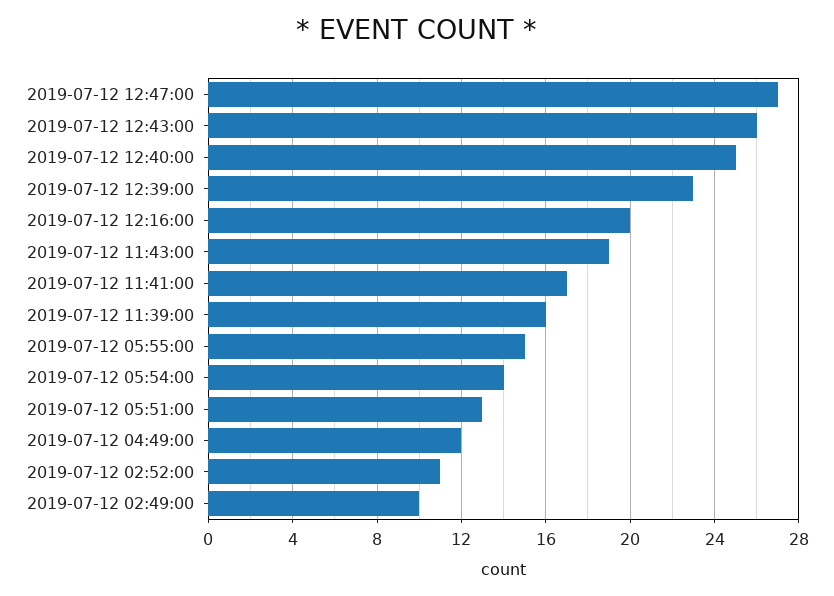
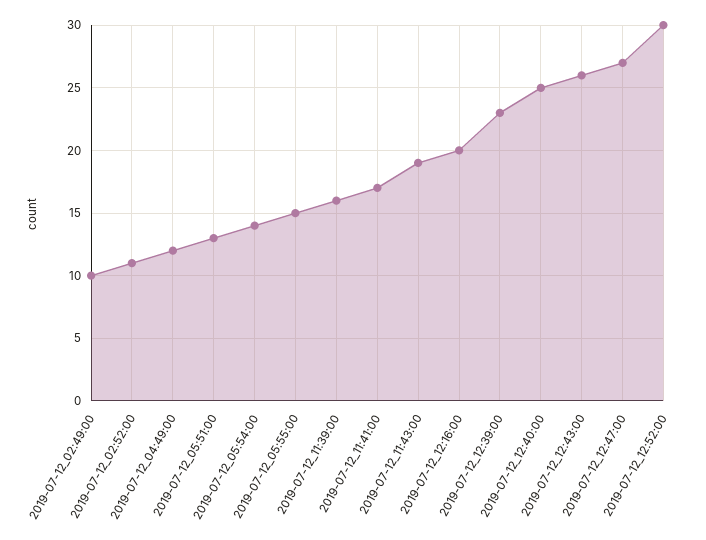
2019-07-12_12:52:00: none -> 30

